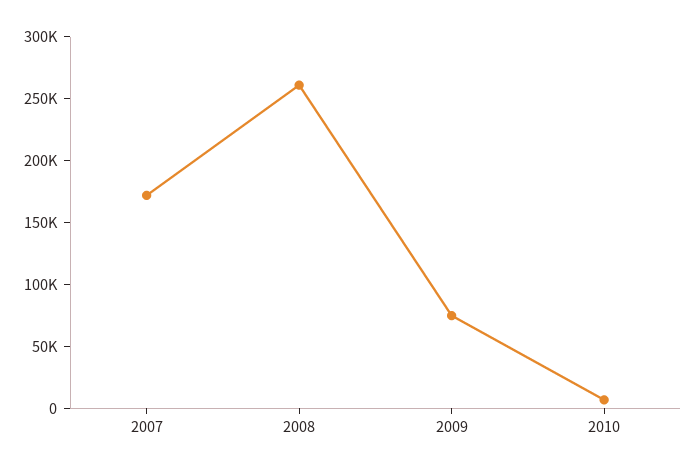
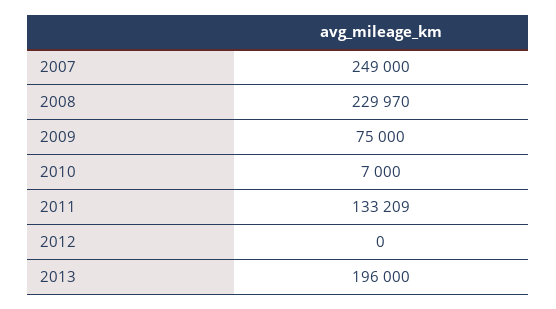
2007: 170000 -> 249000
2008: 260000 -> 229970
2011: none -> 133209
2012: none -> 0
2013: none -> 196000

